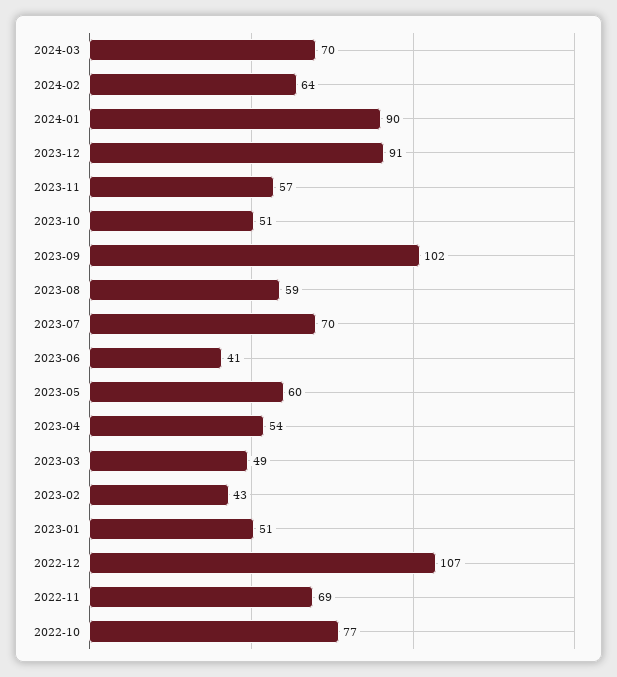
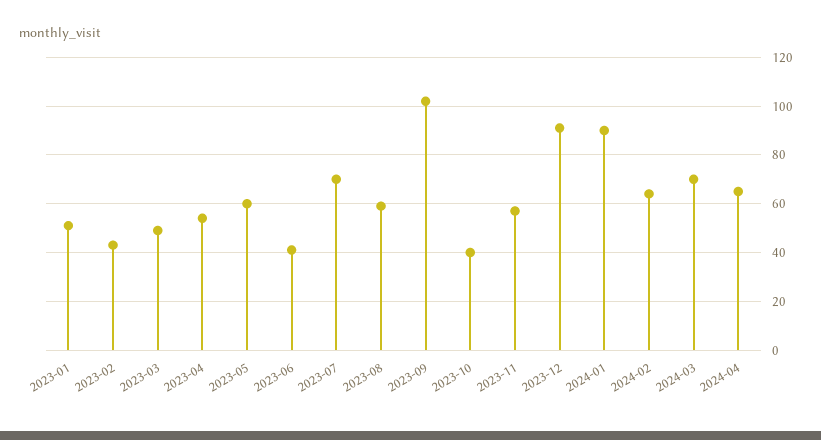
2023-10: 51 -> 40
2022-12: 107 -> none
2022-11: 69 -> none
2022-10: 77 -> none
2024-04: none -> 65

